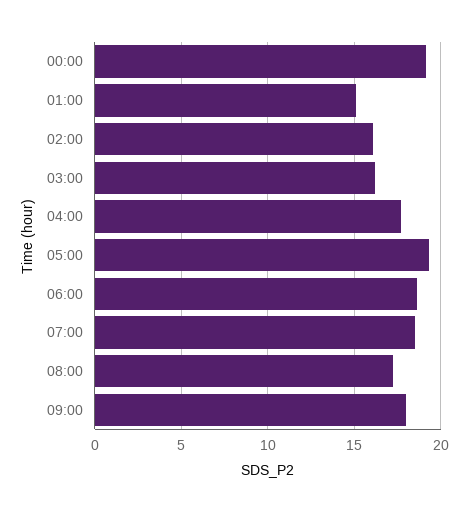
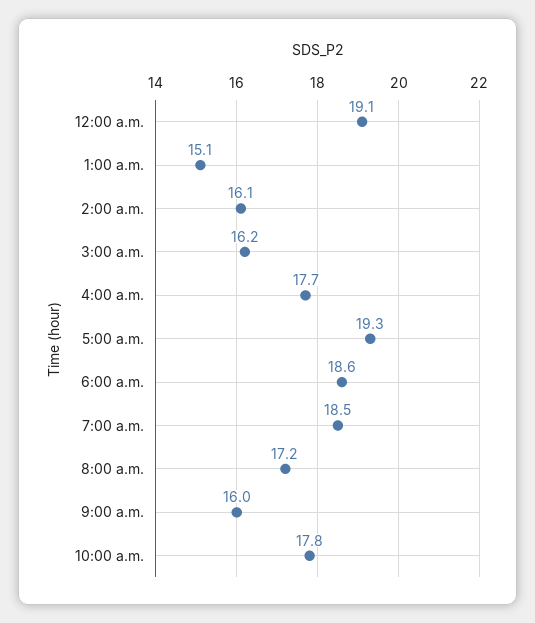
09:00: 18 -> 16
10:00 a.m.: none -> 17.8

